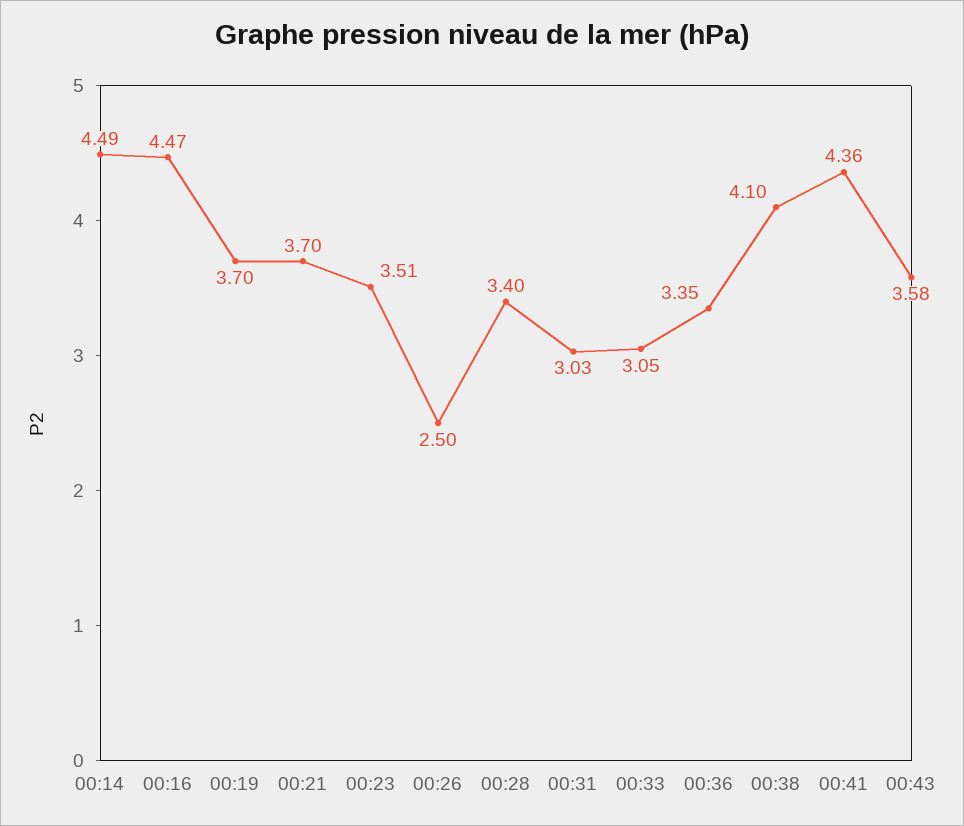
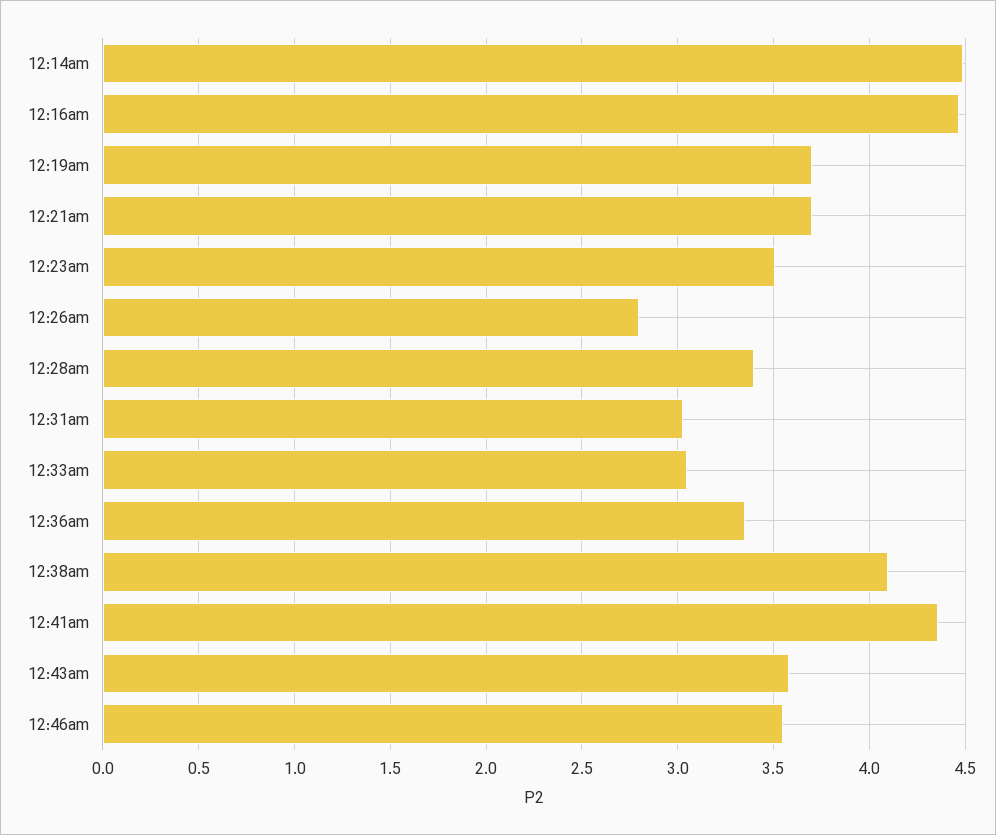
00:26: 2.5 -> 2.8
12:46am: none -> 3.55

